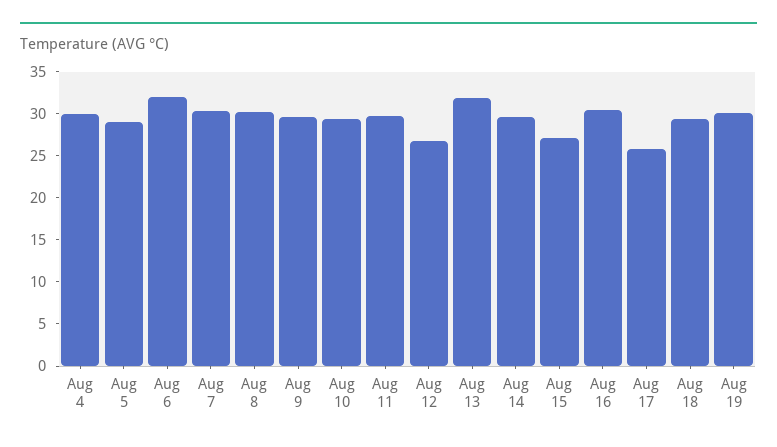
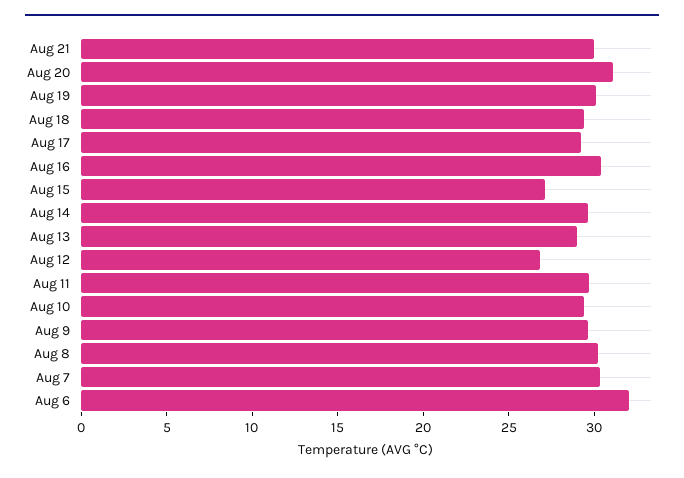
Aug 4: 30 -> none
Aug 5: 29 -> none
Aug 13: 32 -> 29
Aug 17: 26 -> 29
Aug 21: none -> 30
Aug 20: none -> 31

